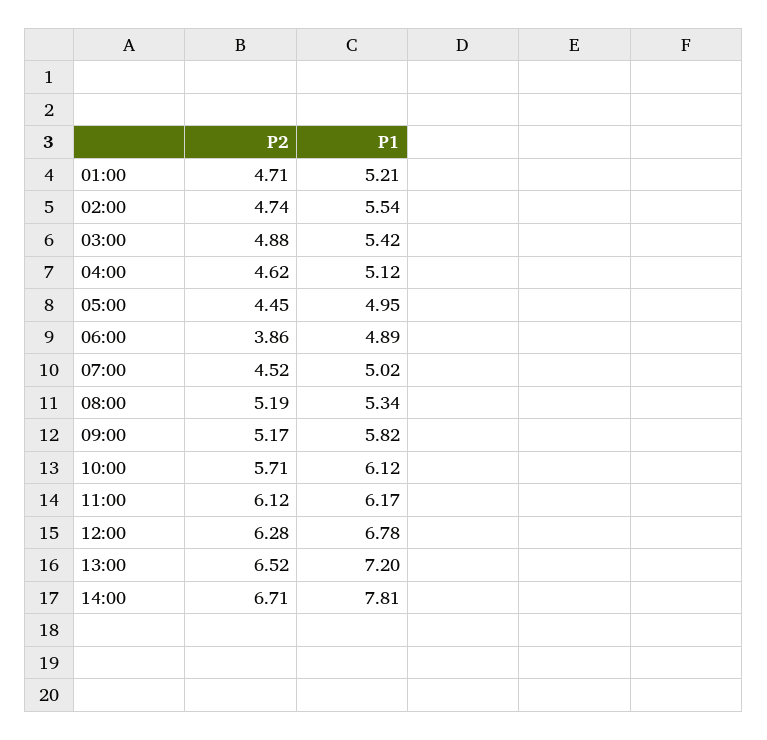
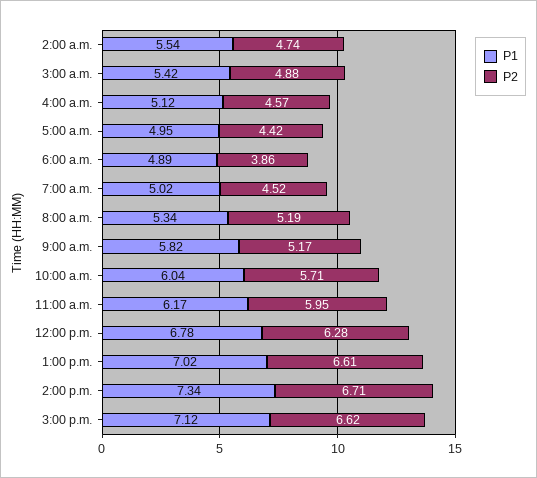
P2, 01:00: 4.71 -> none
P1, 01:00: 5.21 -> none
P2, 04:00: 4.62 -> 4.57
P2, 05:00: 4.45 -> 4.42
P1, 10:00: 6.12 -> 6.04
P2, 11:00: 6.12 -> 5.95
P2, 13:00: 6.52 -> 6.61
P1, 13:00: 7.2 -> 7.02
P1, 14:00: 7.81 -> 7.34
P1, 3:00 p.m.: none -> 7.12
P2, 3:00 p.m.: none -> 6.62

